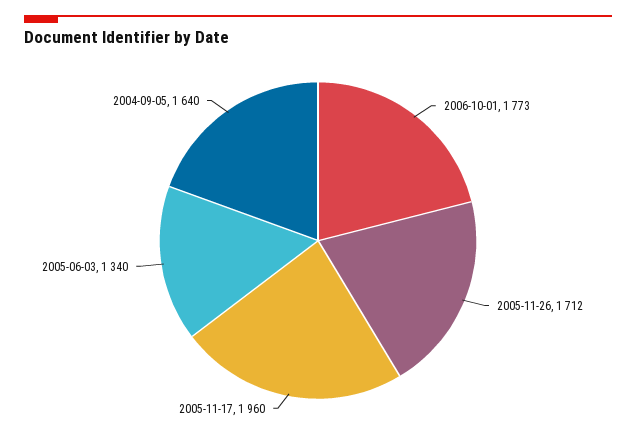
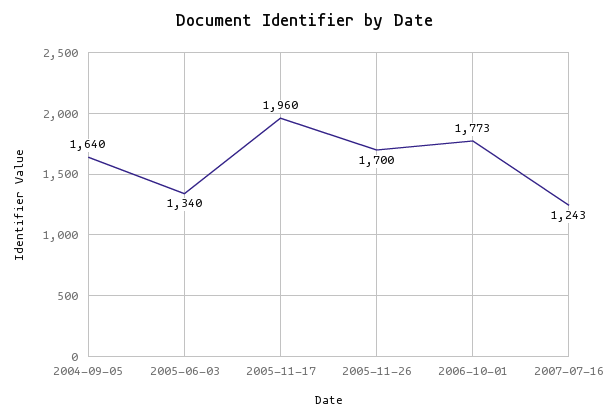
2005-11-26: 1712 -> 1700
2007-07-16: none -> 1243

